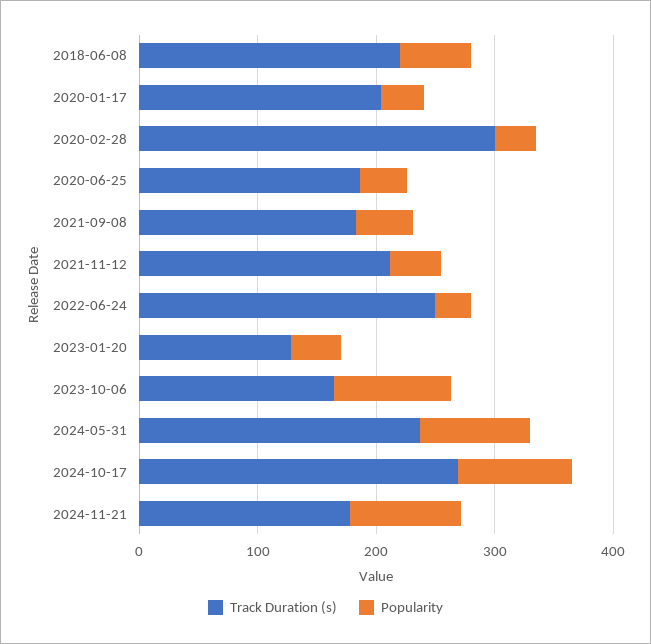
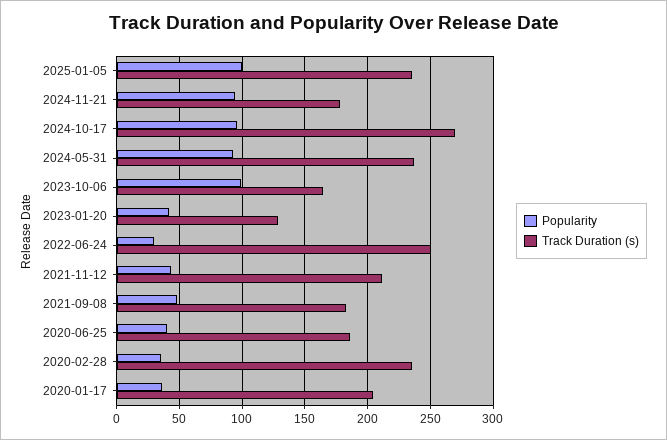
Track Duration (s), 2018-06-08: 220 -> none
Popularity, 2018-06-08: 60 -> none
Track Duration (s), 2020-02-28: 300 -> 235
Popularity, 2025-01-05: none -> 100
Track Duration (s), 2025-01-05: none -> 235

